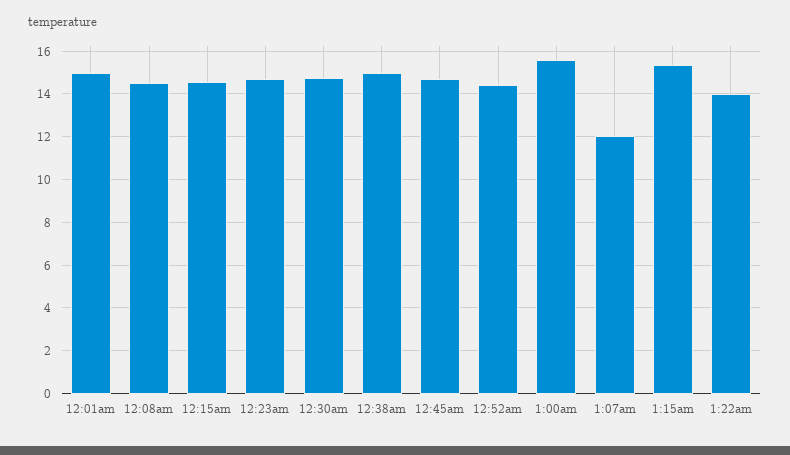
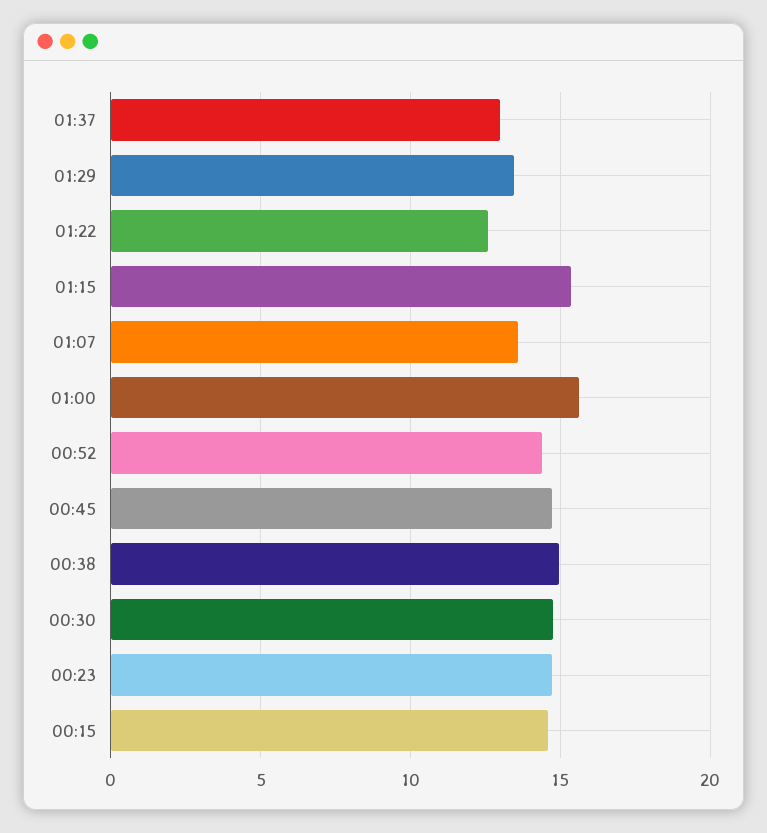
12:01am: 15 -> none
12:08am: 14.5 -> none
1:07am: 12 -> 13.5
1:22am: 14 -> 12.5
01:37: none -> 13
01:29: none -> 13.5

